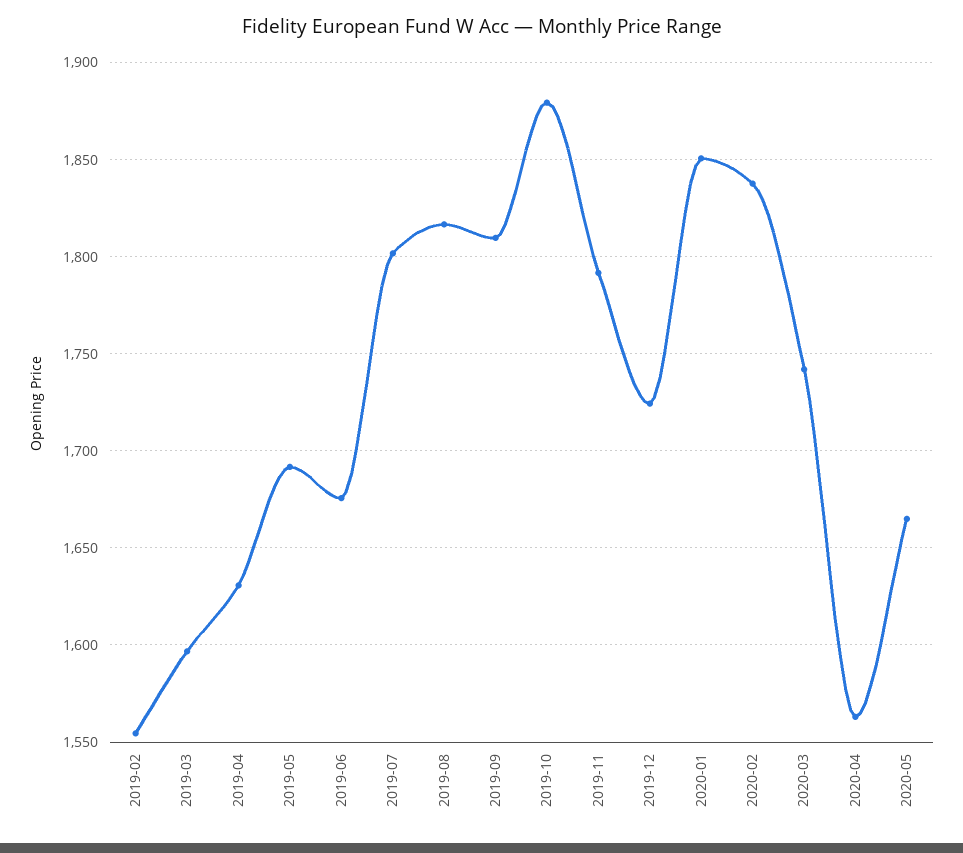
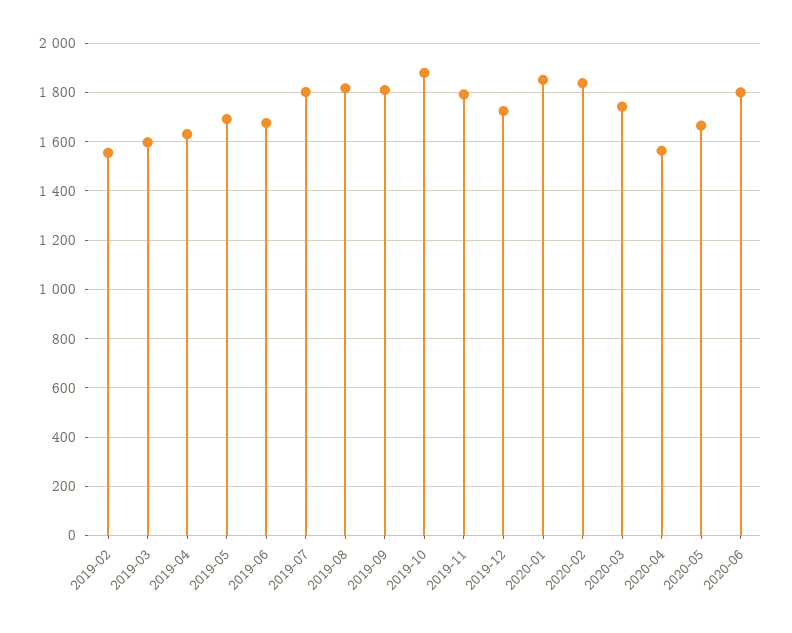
2020-06: none -> 1800

